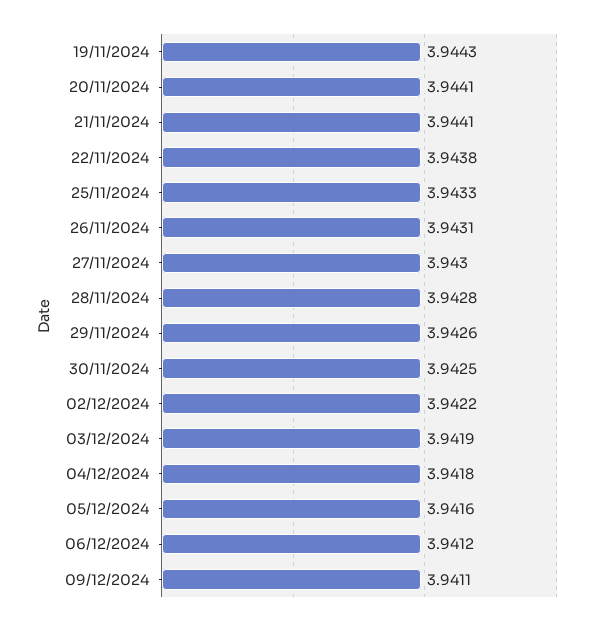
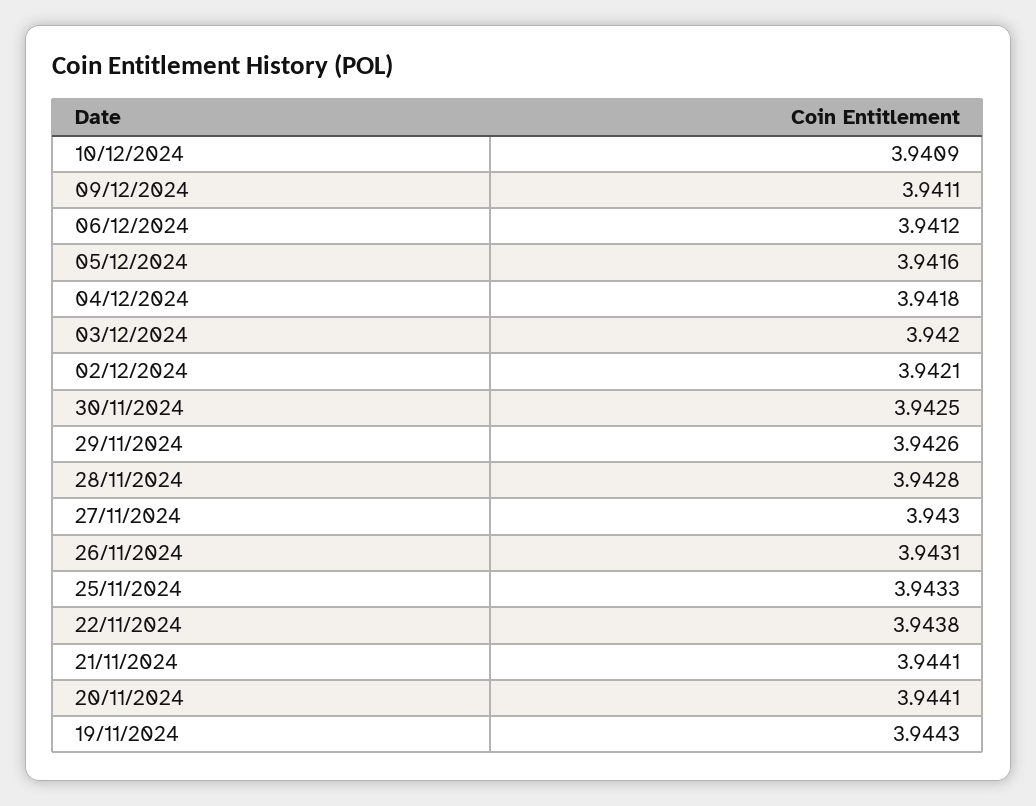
02/12/2024: 3.9422 -> 3.9421
03/12/2024: 3.9419 -> 3.942
10/12/2024: none -> 3.9409

